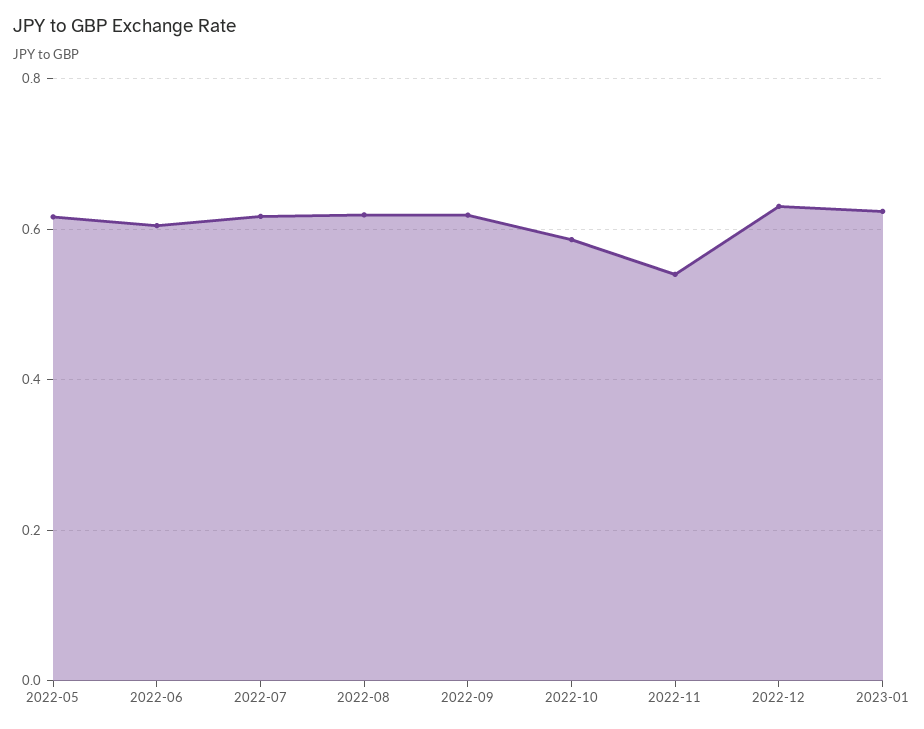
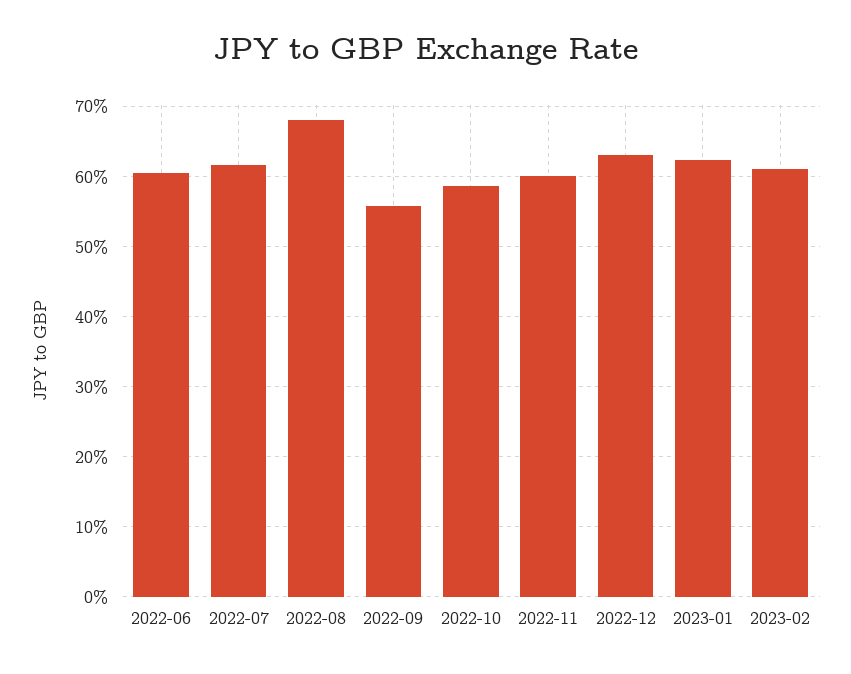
2022-05: 0.62 -> none
2022-08: 0.62 -> 0.68
2022-09: 0.62 -> 0.56
2022-11: 0.54 -> 0.6
2023-02: none -> 0.61

